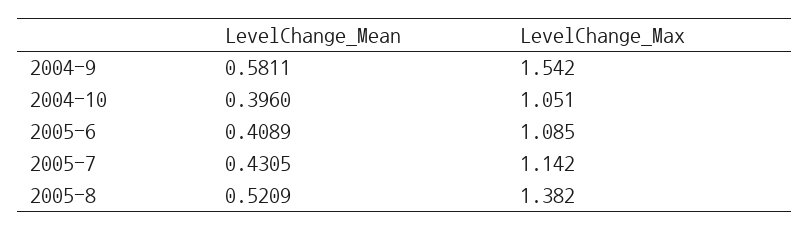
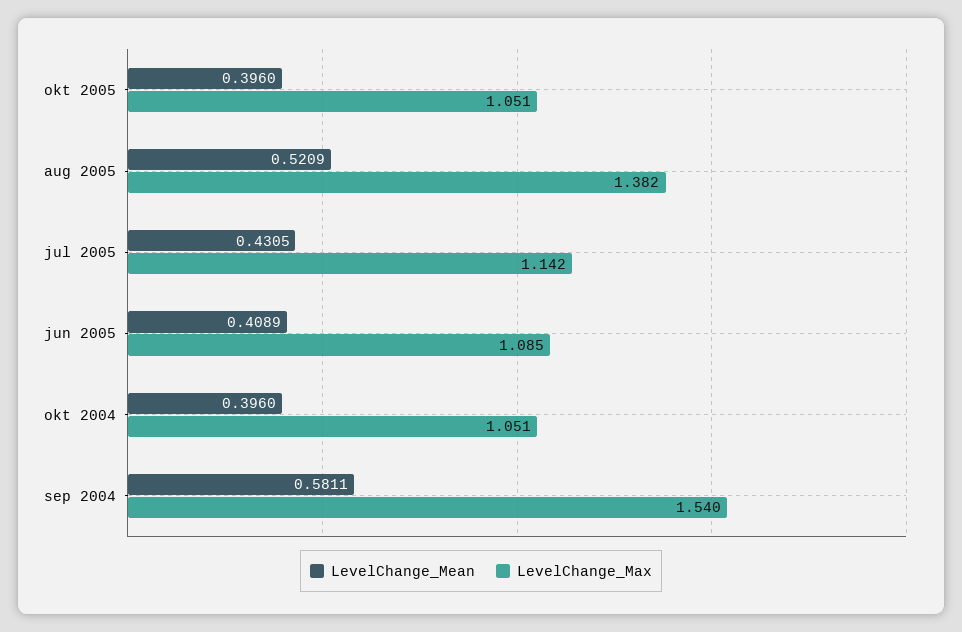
LevelChange_Max, 2004-9: 1.542 -> 1.54
LevelChange_Mean, okt 2005: none -> 0.396
LevelChange_Max, okt 2005: none -> 1.051

